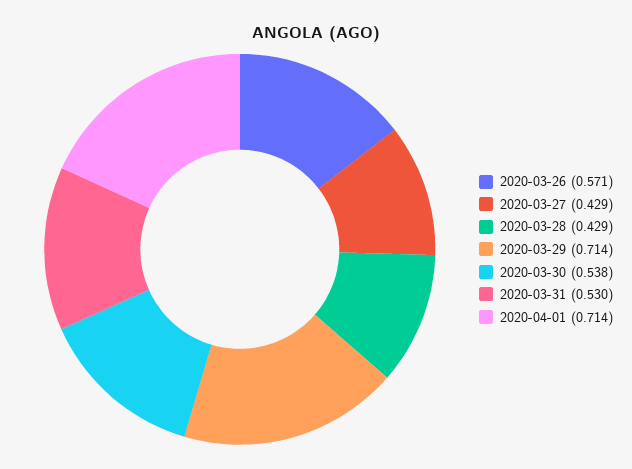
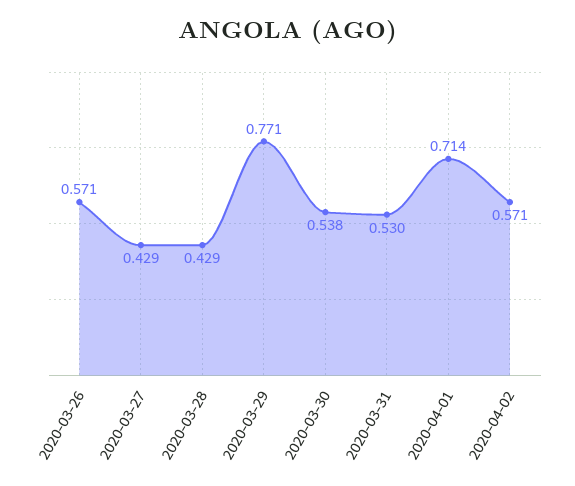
2020-03-29: 0.714 -> 0.771
2020-04-02: none -> 0.571

